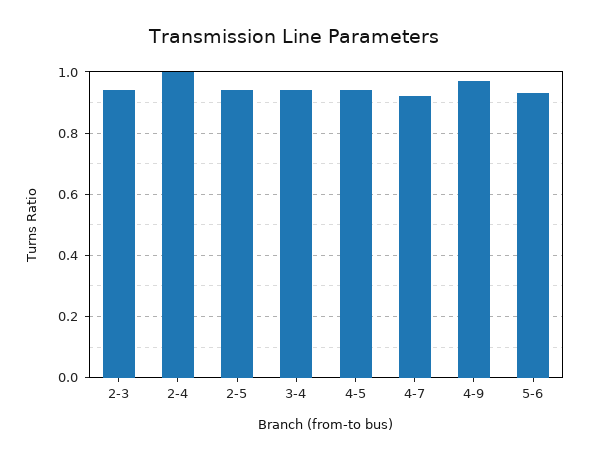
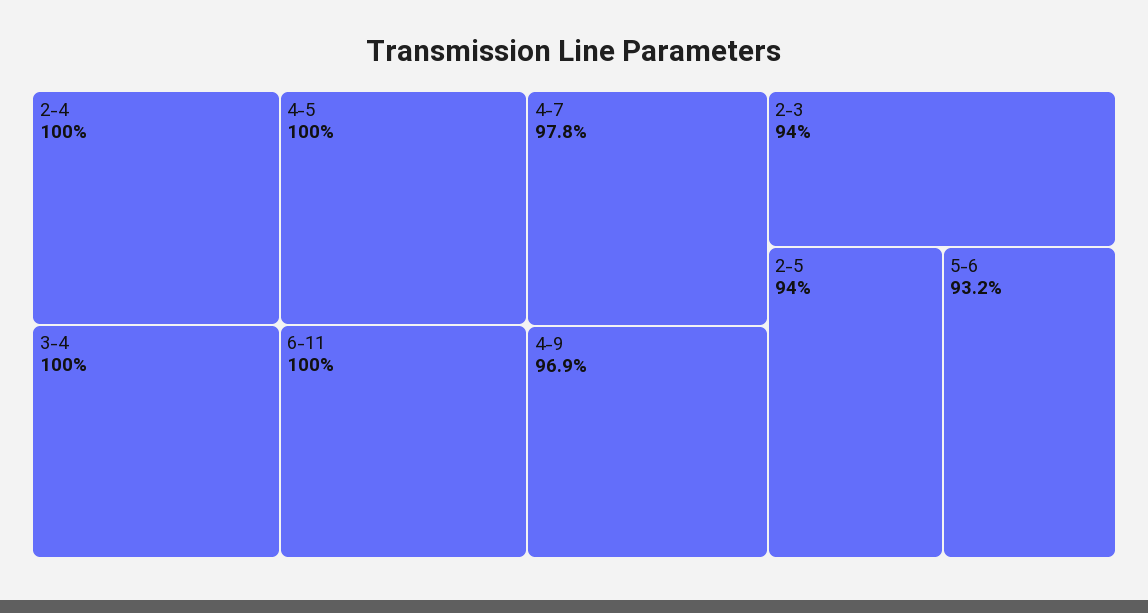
3-4: 0.94 -> 1
4-5: 0.94 -> 1
4-7: 0.92 -> 0.978
6-11: none -> 1

